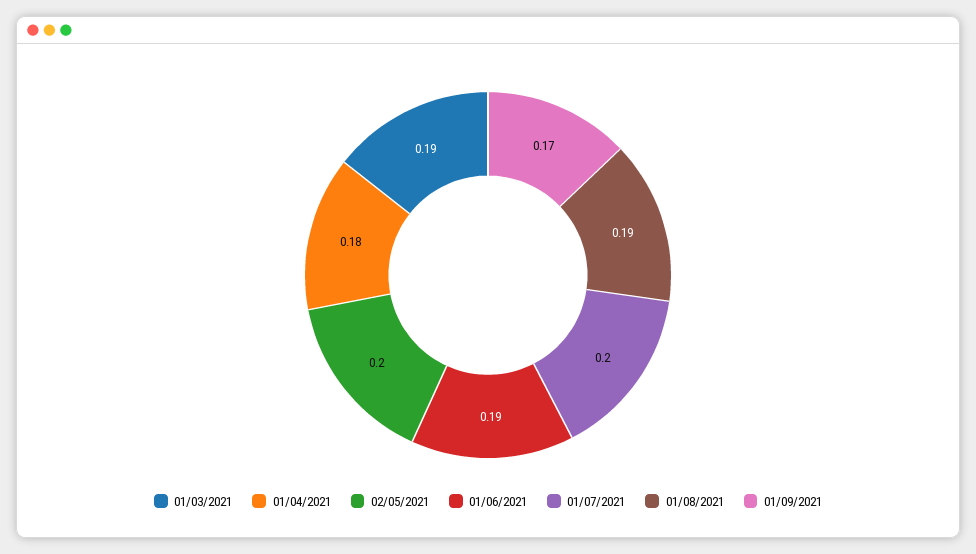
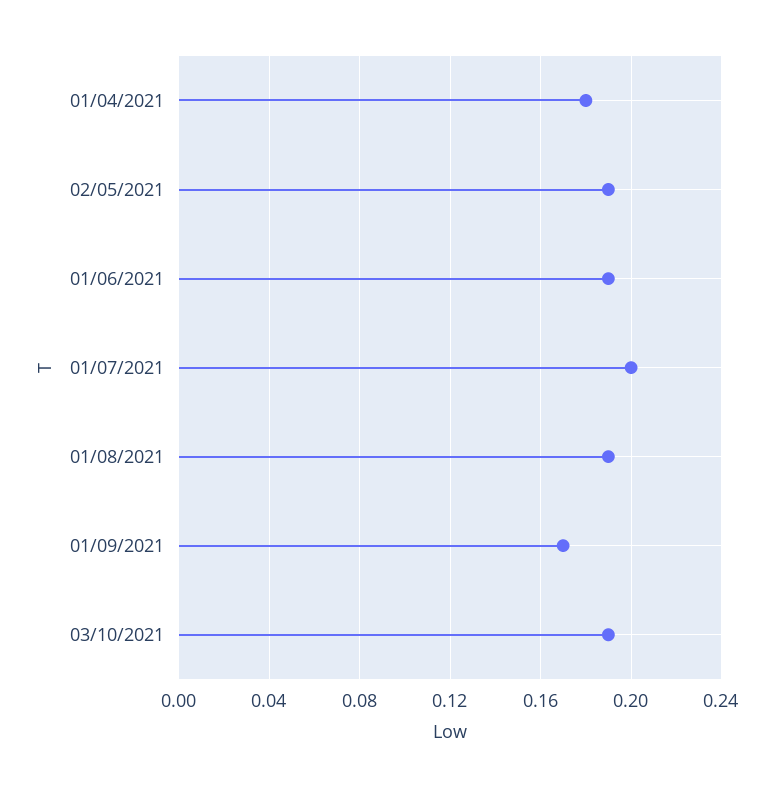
01/03/2021: 0.19 -> none
02/05/2021: 0.2 -> 0.19
03/10/2021: none -> 0.19

